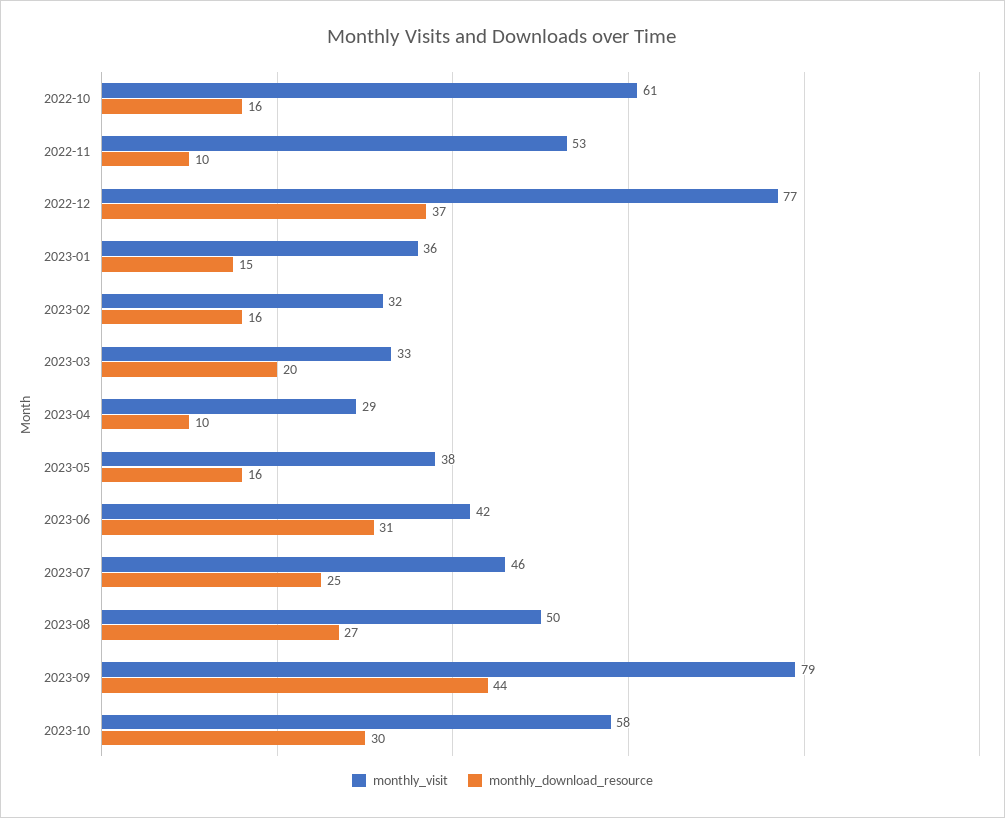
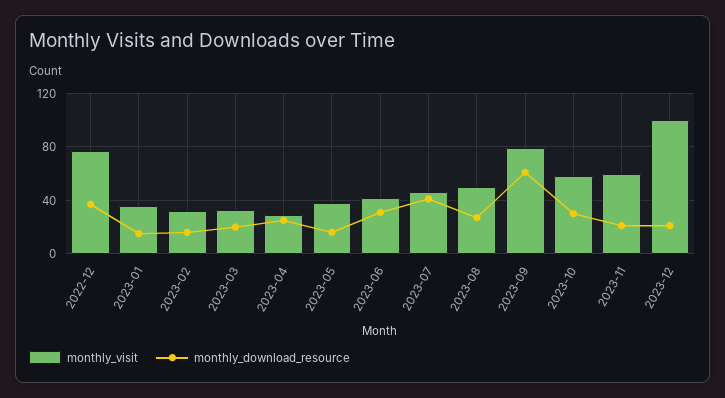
monthly_visit, 2022-10: 61 -> none
monthly_download_resource, 2022-10: 16 -> none
monthly_visit, 2022-11: 53 -> none
monthly_download_resource, 2022-11: 10 -> none
monthly_download_resource, 2023-04: 10 -> 25
monthly_download_resource, 2023-07: 25 -> 40
monthly_download_resource, 2023-09: 44 -> 60
monthly_visit, 2023-11: none -> 60
monthly_download_resource, 2023-11: none -> 20
monthly_visit, 2023-12: none -> 100
monthly_download_resource, 2023-12: none -> 20

